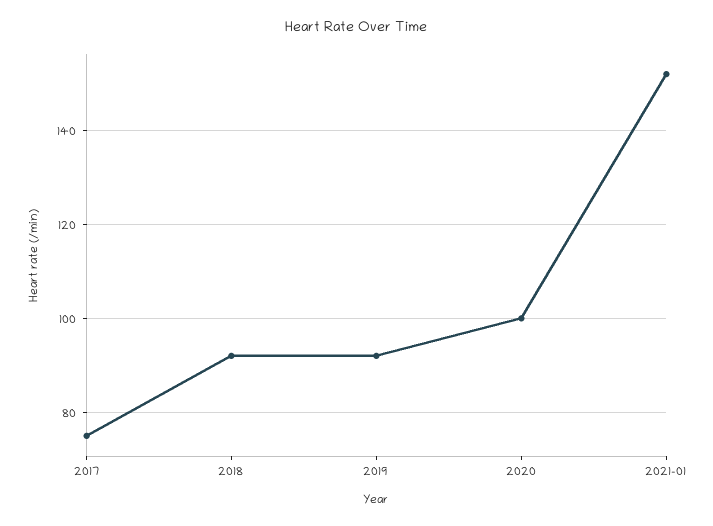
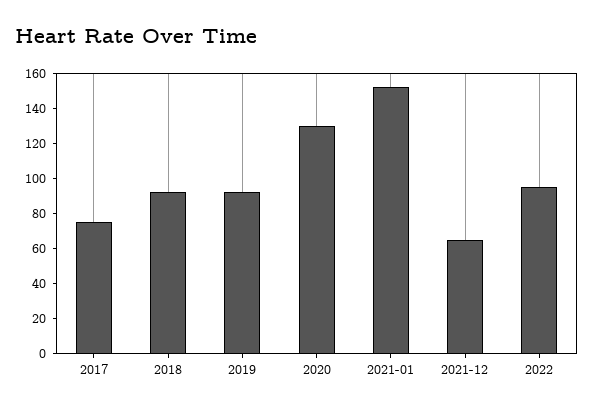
2020: 100 -> 130
2021-12: none -> 65
2022: none -> 95

